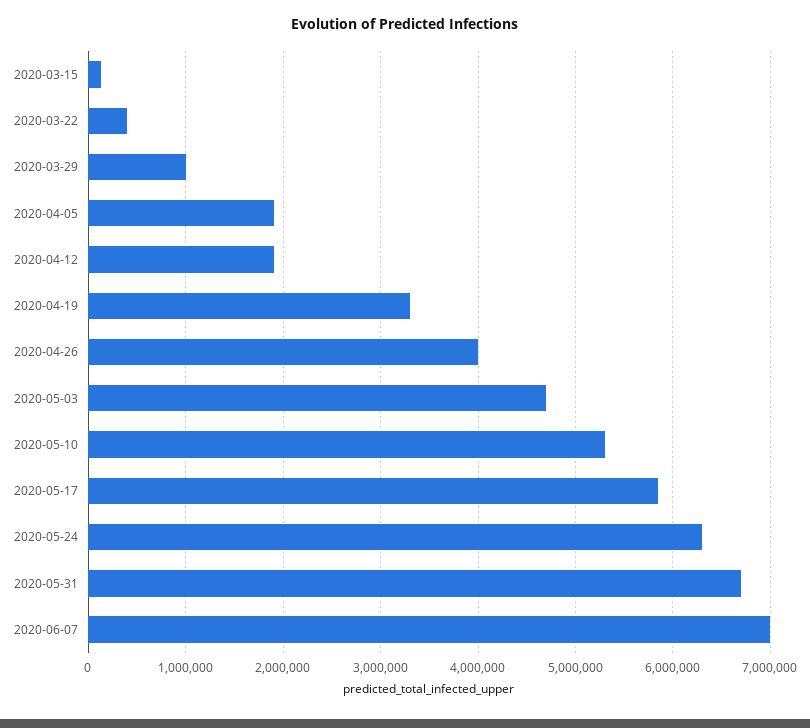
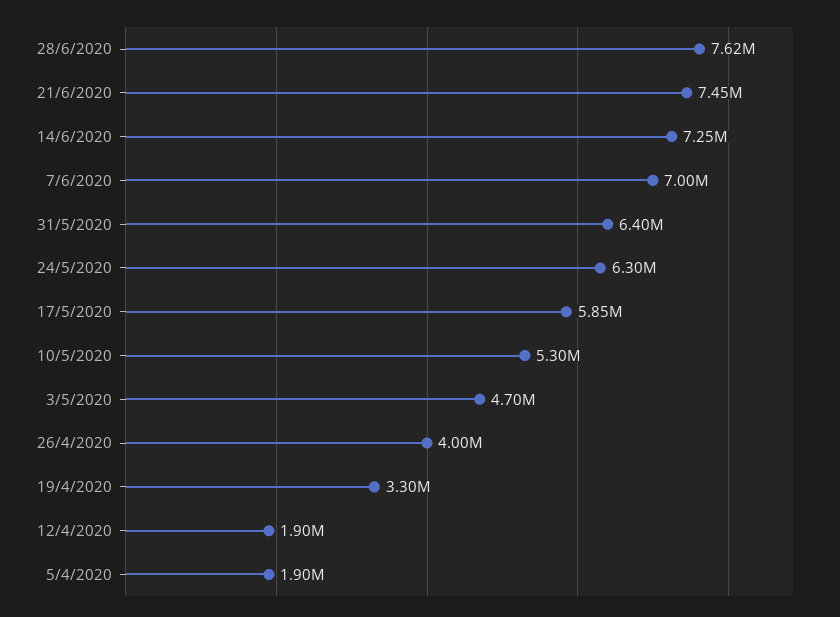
2020-03-15: 100000 -> none
2020-03-22: 400000 -> none
2020-03-29: 1000000 -> none
2020-05-31: 6700000 -> 6400000
28/6/2020: none -> 7620000
21/6/2020: none -> 7450000
14/6/2020: none -> 7250000

